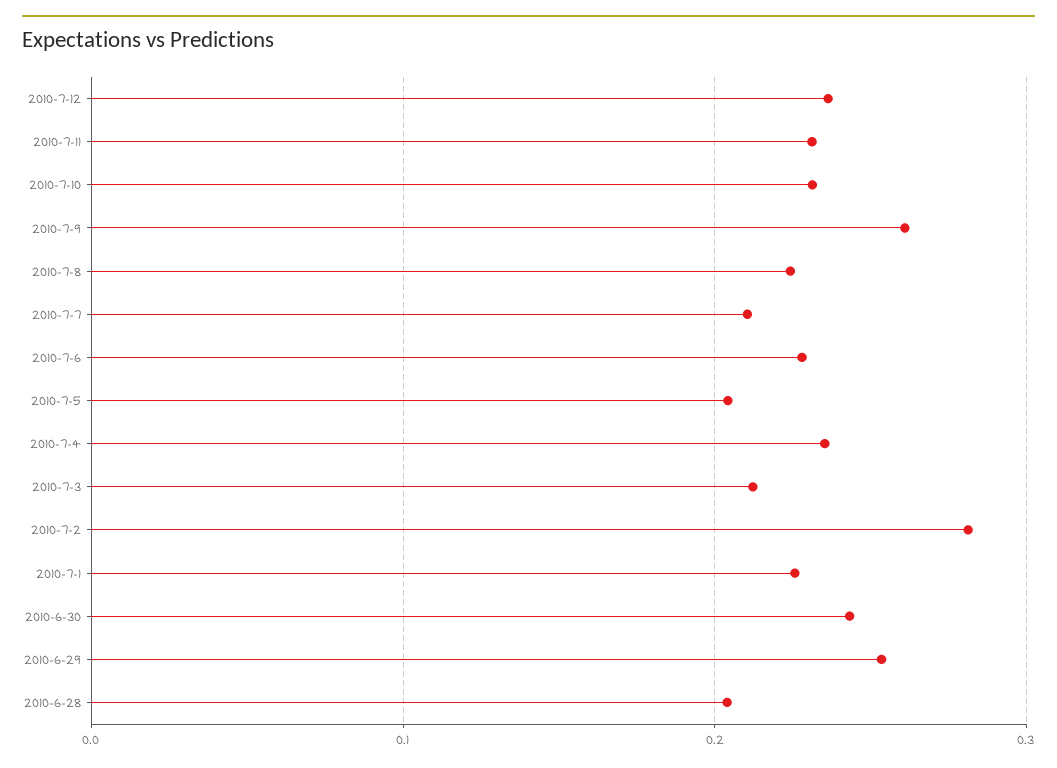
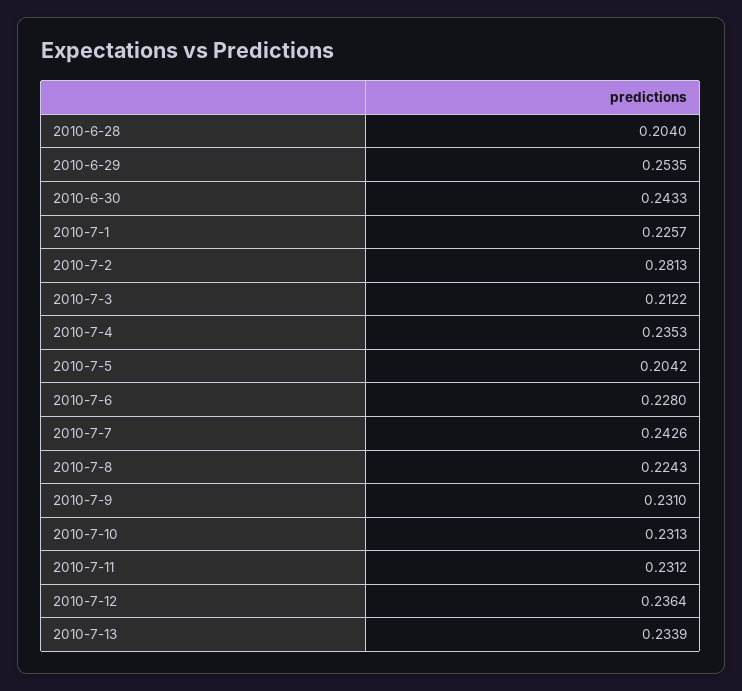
2010-7-9: 0.26 -> 0.231
2010-7-7: 0.21 -> 0.2426
2010-7-13: none -> 0.2339

